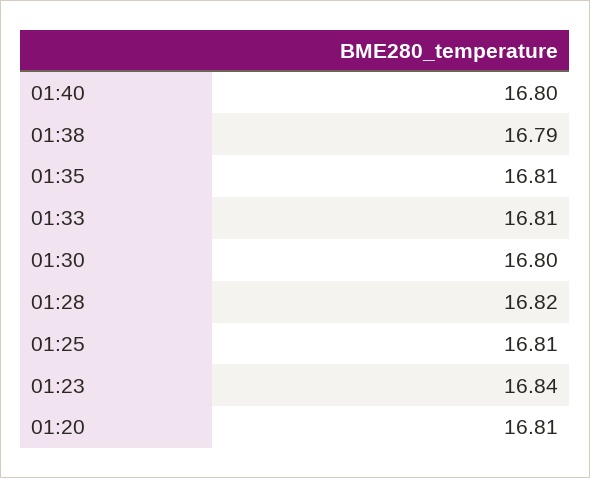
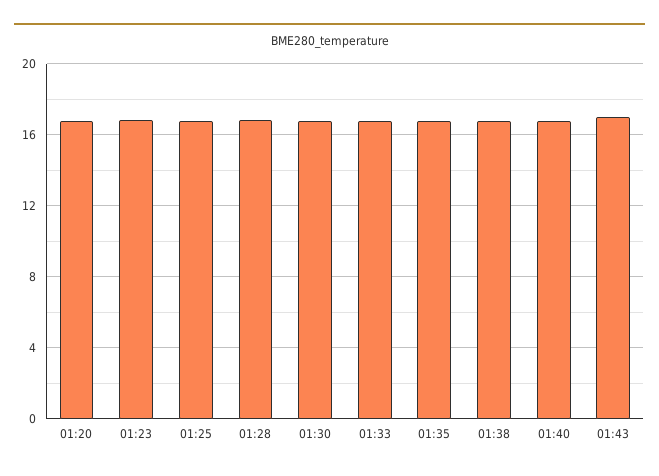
01:43: none -> 17

